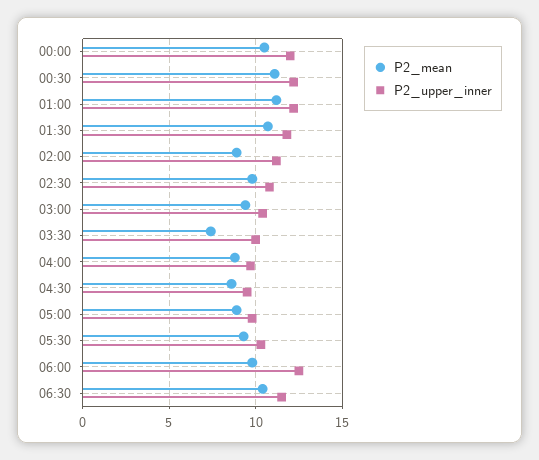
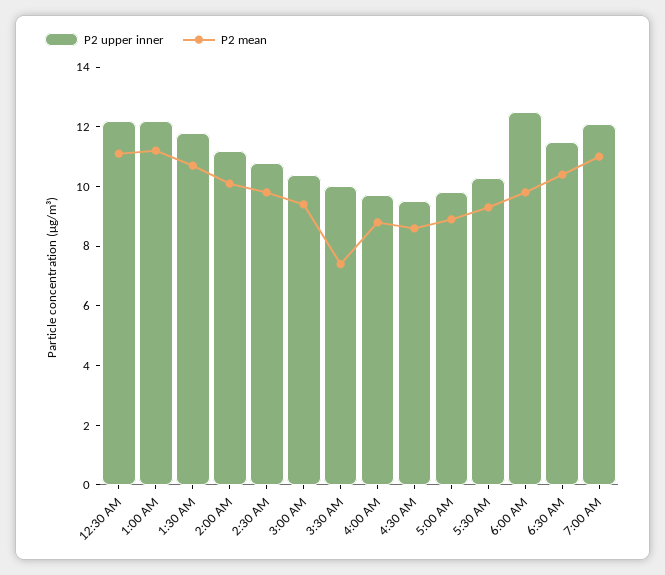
P2_mean, 00:00: 10.5 -> none
P2_upper_inner, 00:00: 12 -> none
P2_mean, 02:00: 9 -> 10
P2_upper_inner, 7:00 AM: none -> 12
P2_mean, 7:00 AM: none -> 11

